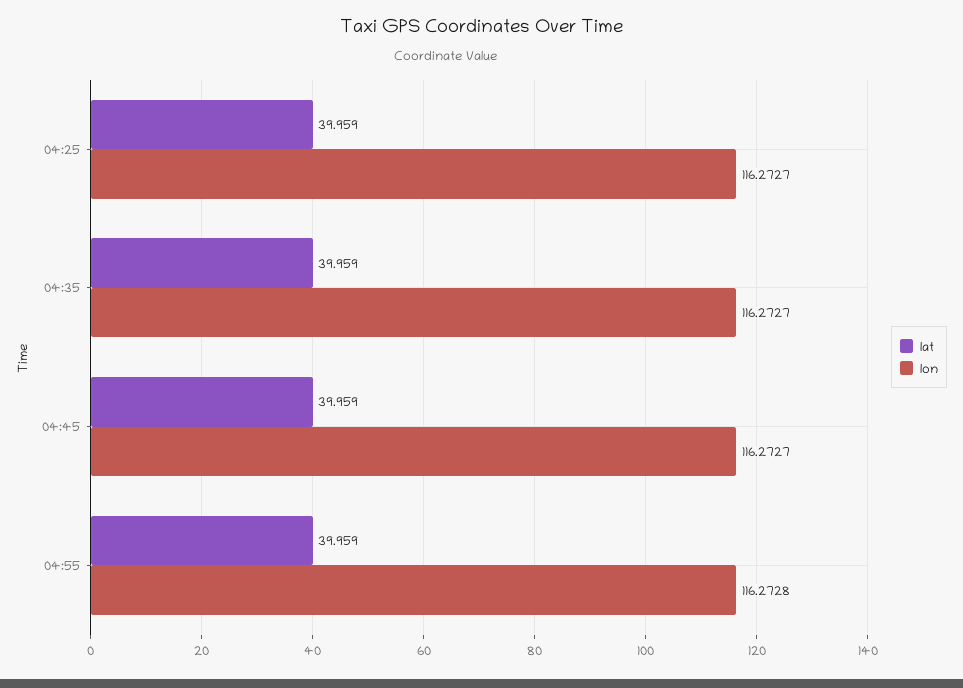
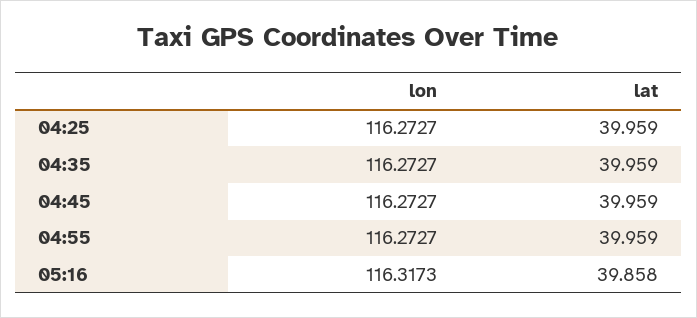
lon, 04:55: 116.2728 -> 116.2727
lon, 05:16: none -> 116.3173
lat, 05:16: none -> 39.858

